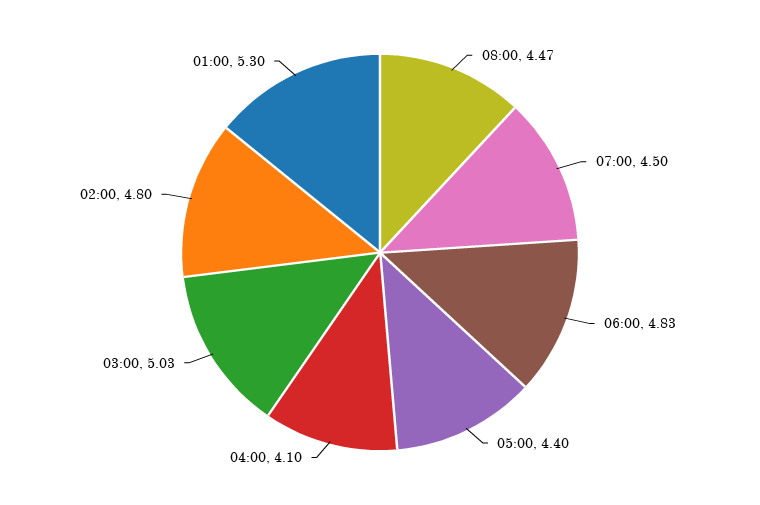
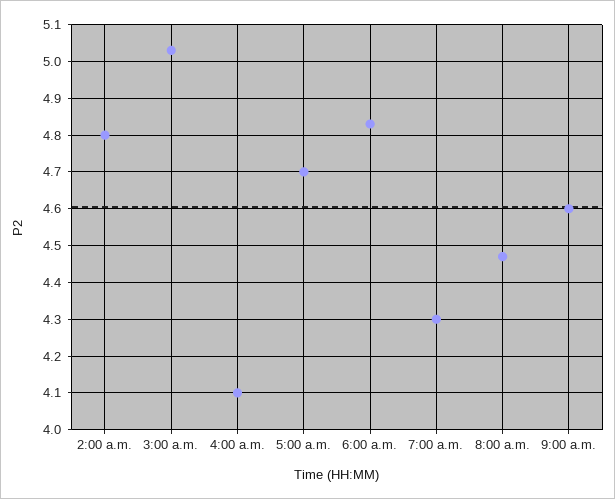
07:00: 4.5 -> 4.3
05:00: 4.4 -> 4.7
01:00: 5.3 -> none
9:00 a.m.: none -> 4.6

